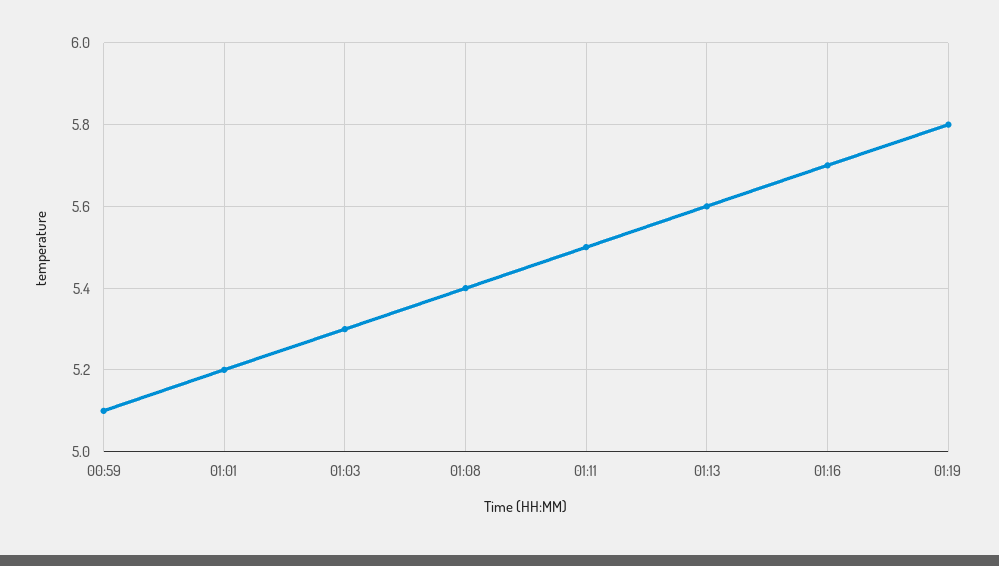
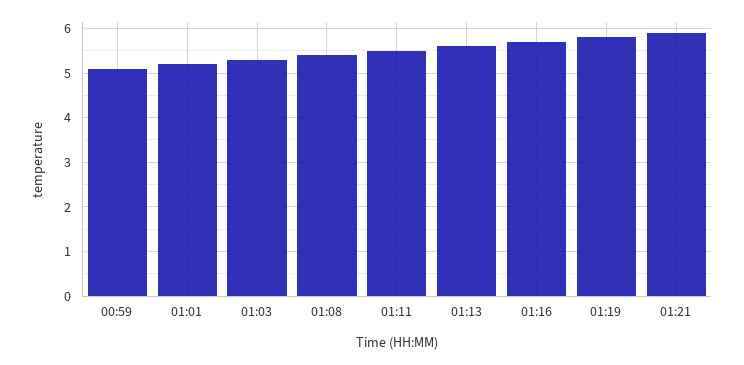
01:21: none -> 6

